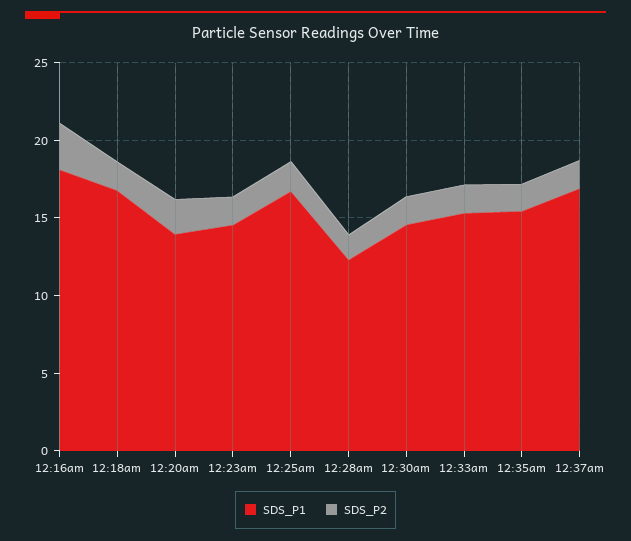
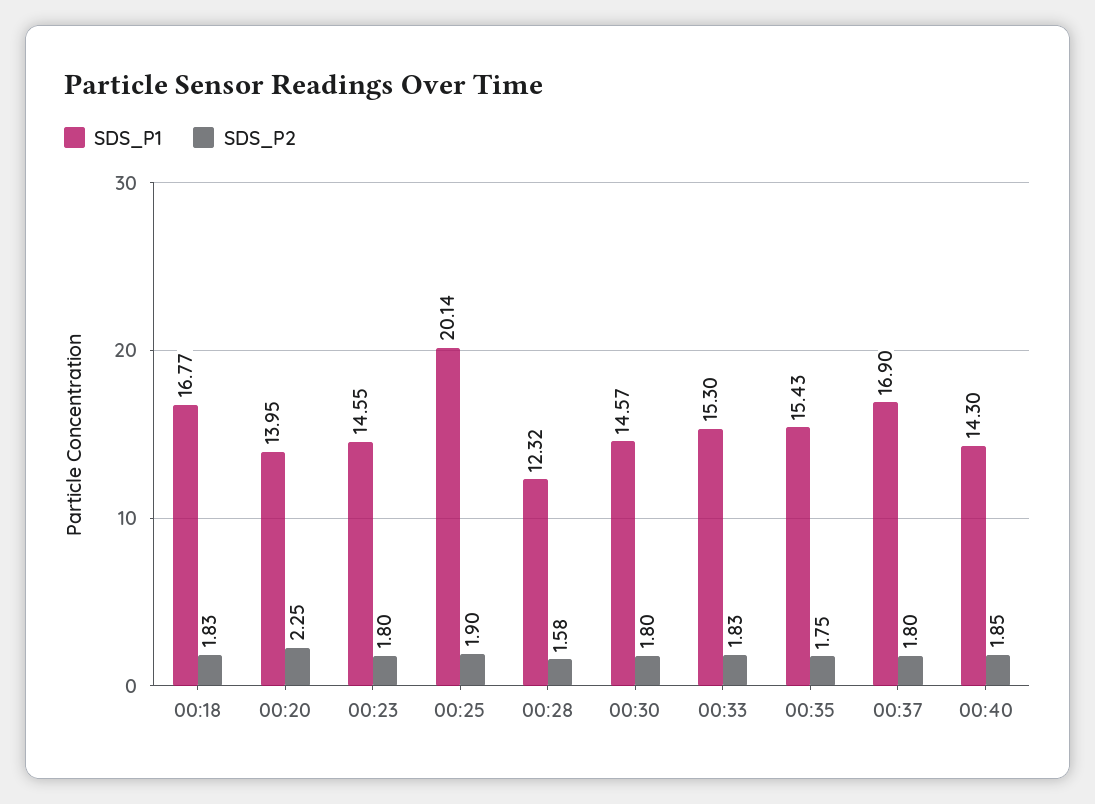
SDS_P1, 12:16am: 18 -> none
SDS_P2, 12:16am: 3 -> none
SDS_P1, 12:25am: 17 -> 20.14
SDS_P1, 00:40: none -> 14.3
SDS_P2, 00:40: none -> 1.85

